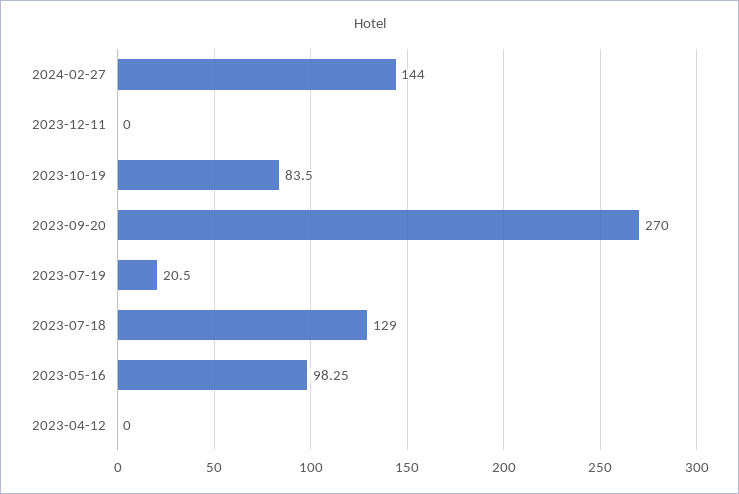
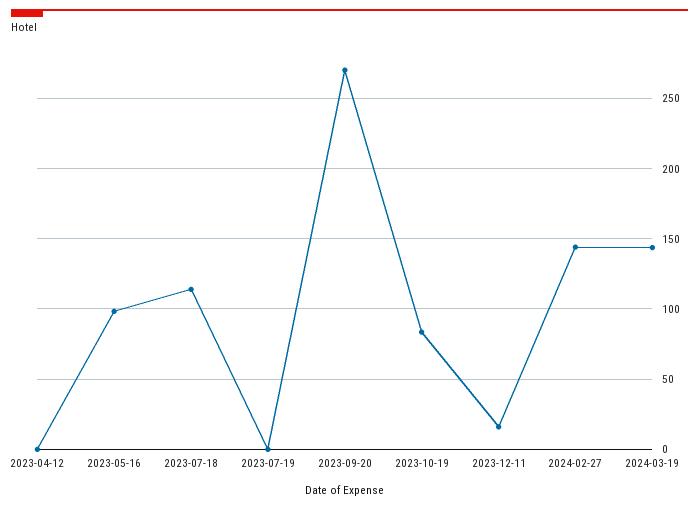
2023-12-11: 0 -> 15
2023-07-19: 20.5 -> 0
2023-07-18: 129 -> 115
2024-03-19: none -> 145

